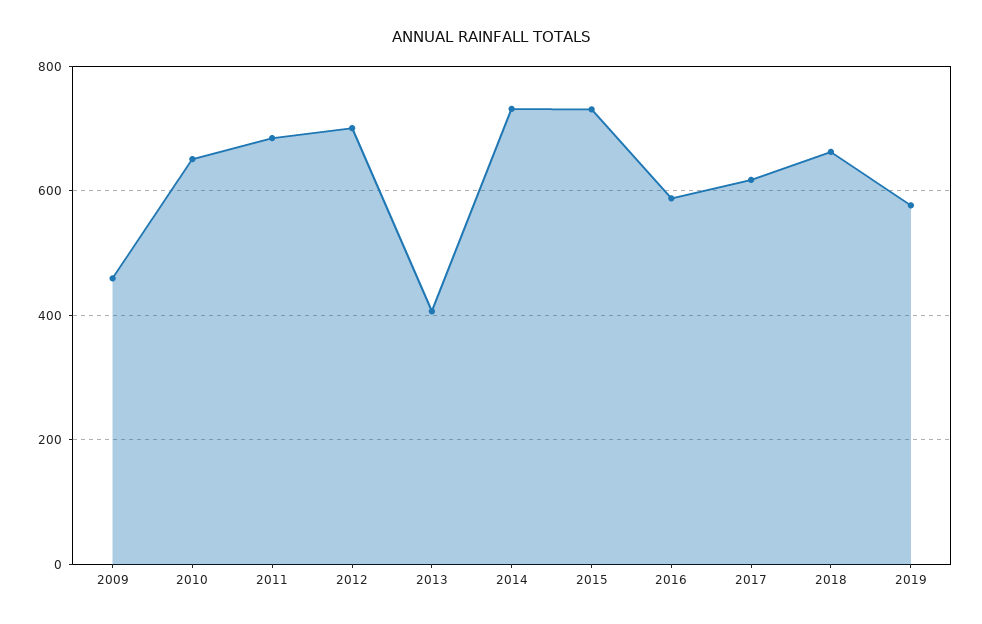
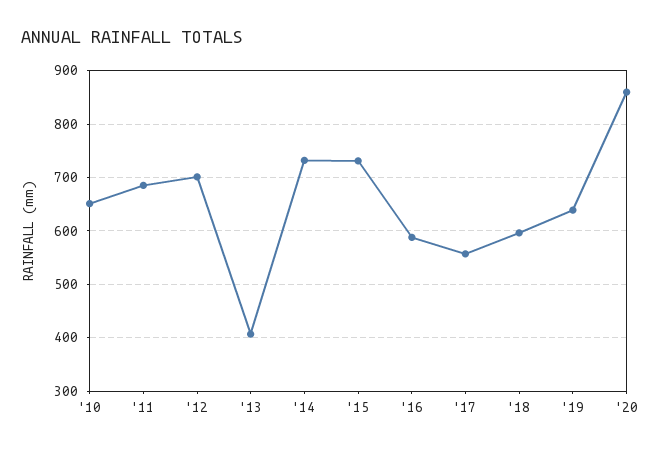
2009: 460 -> none
2017: 620 -> 560
2018: 660 -> 600
2019: 580 -> 640
'20: none -> 860

